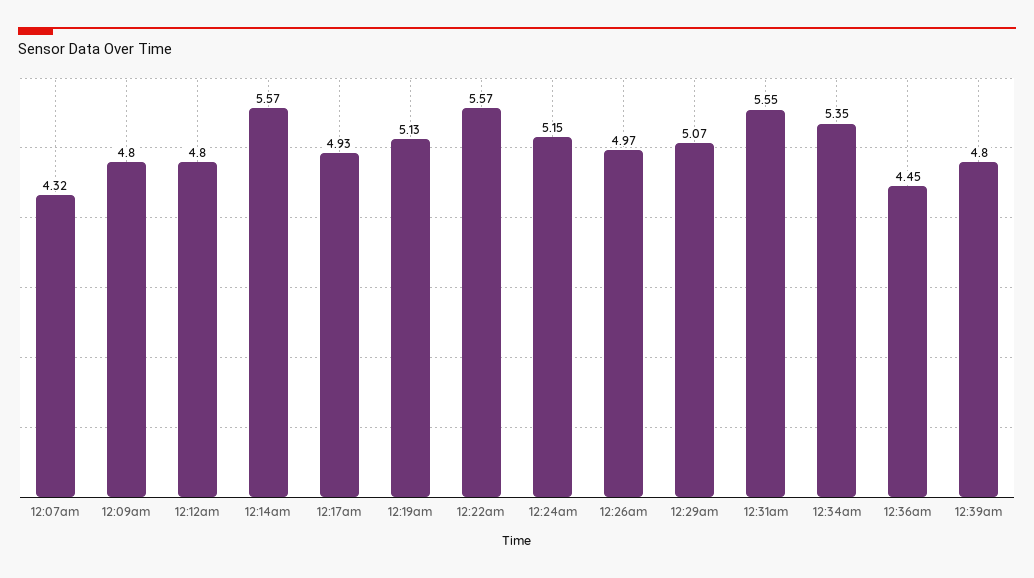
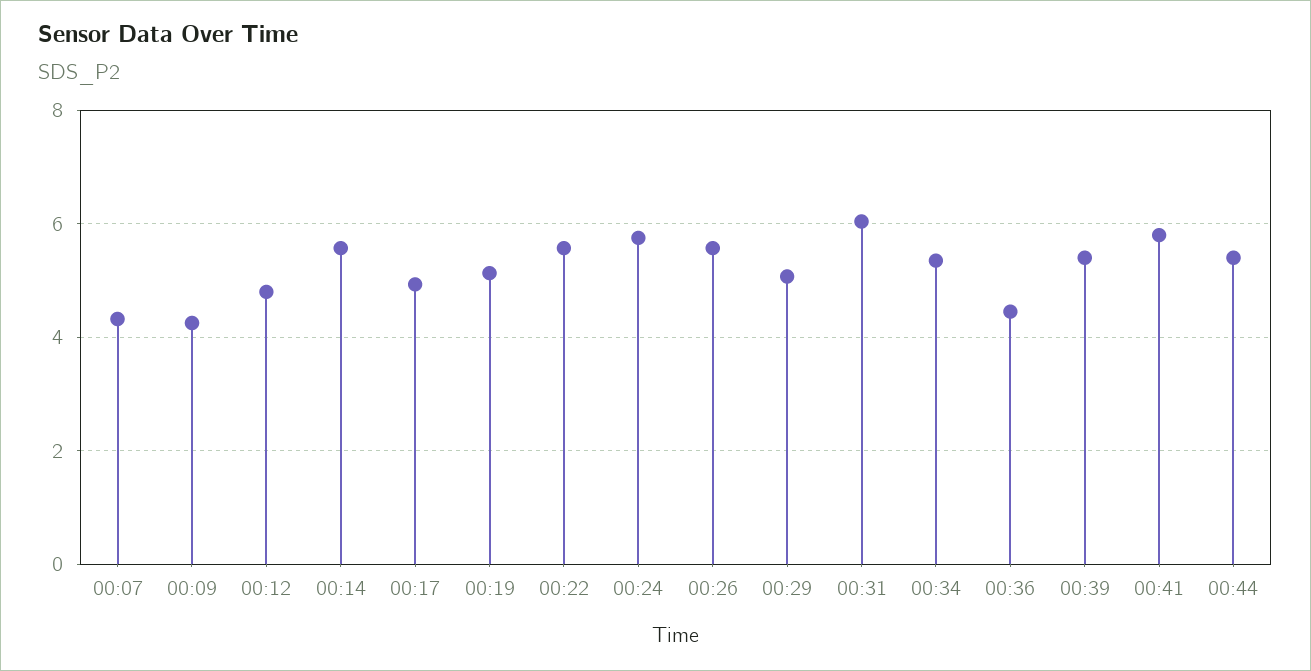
12:09am: 4.8 -> 4.2
12:24am: 5.15 -> 5.8
12:26am: 4.97 -> 5.6
12:31am: 5.55 -> 6
12:39am: 4.8 -> 5.4
00:41: none -> 5.8
00:44: none -> 5.4

